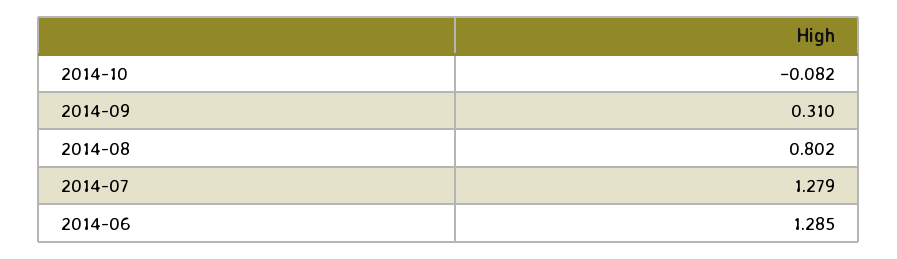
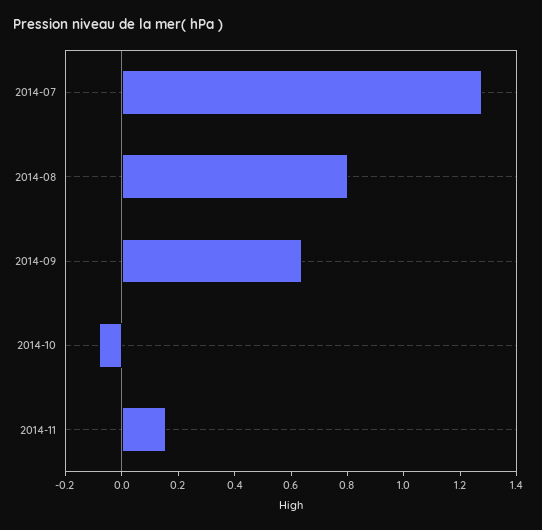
2014-09: 0.31 -> 0.65
2014-06: 1.285 -> none
2014-11: none -> 0.15

